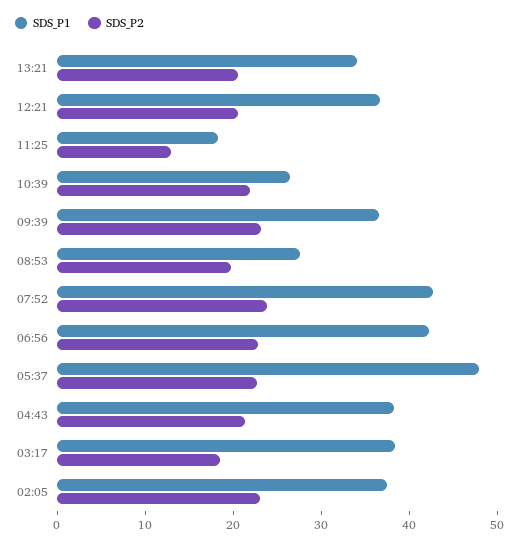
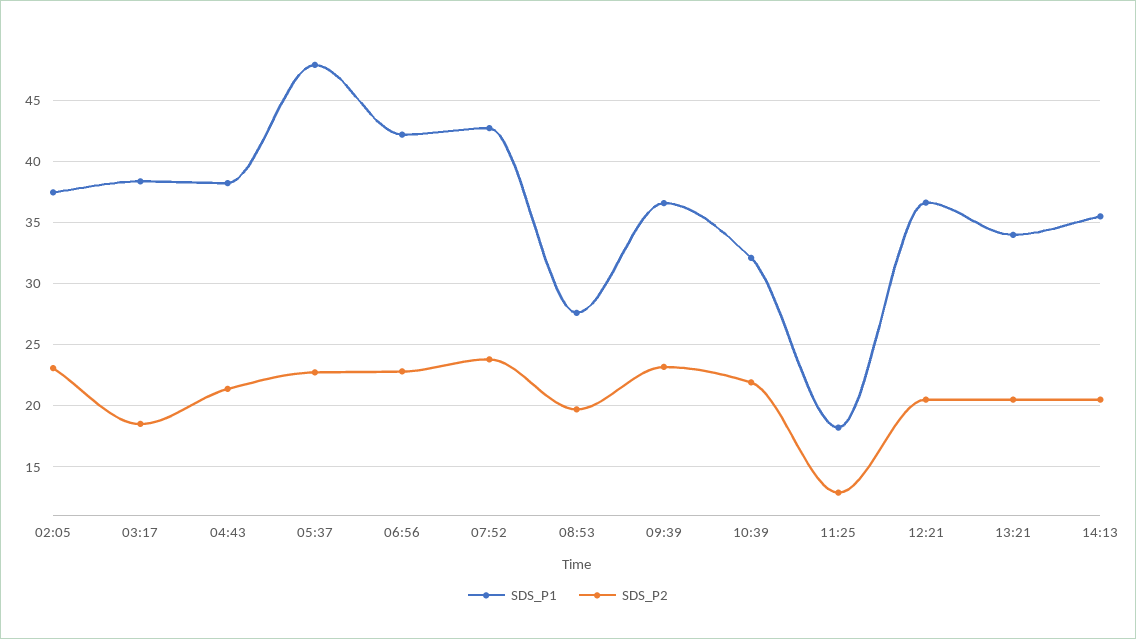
SDS_P1, 10:39: 26 -> 32
SDS_P1, 14:13: none -> 35.5
SDS_P2, 14:13: none -> 20.5

